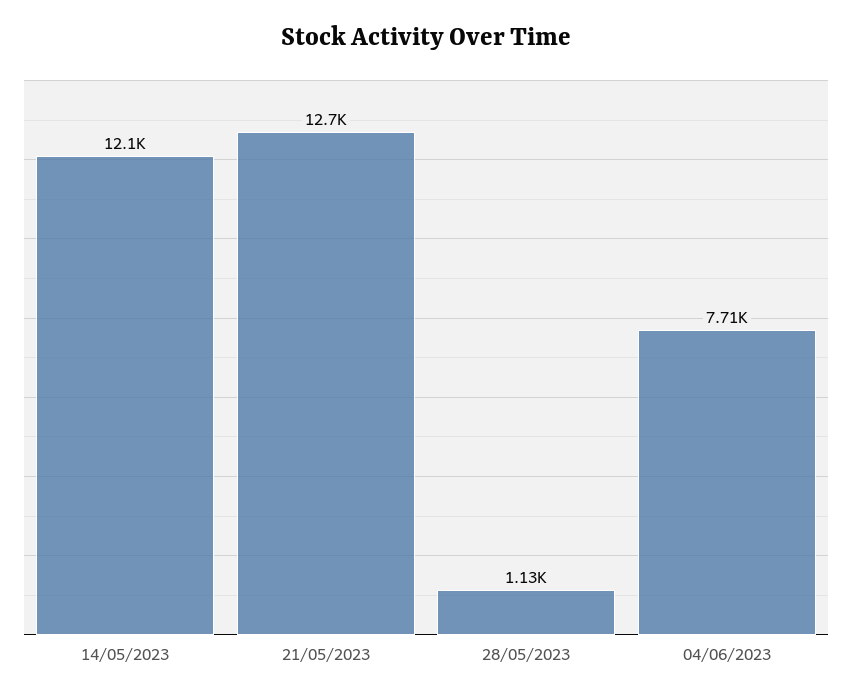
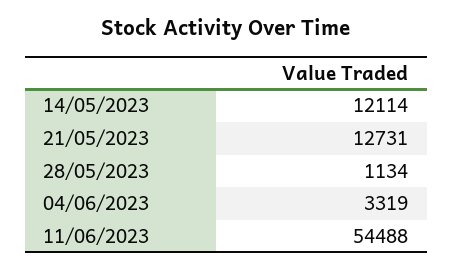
04/06/2023: 7710 -> 3319
11/06/2023: none -> 54488

